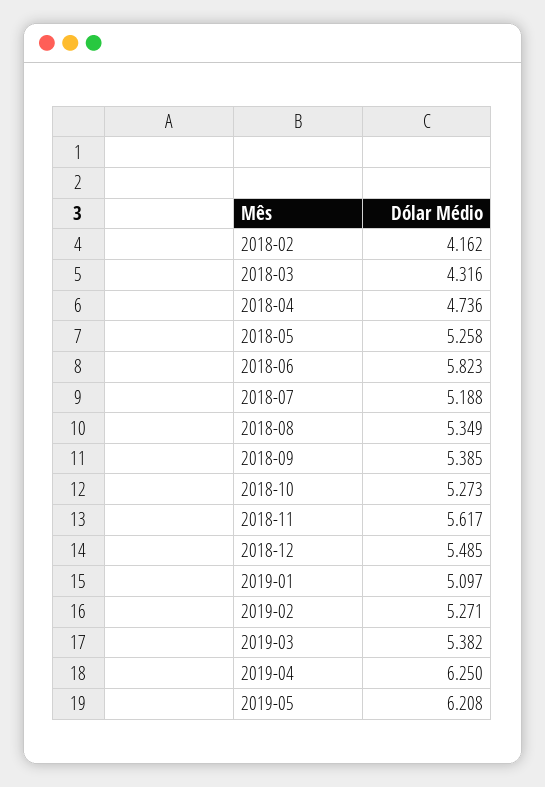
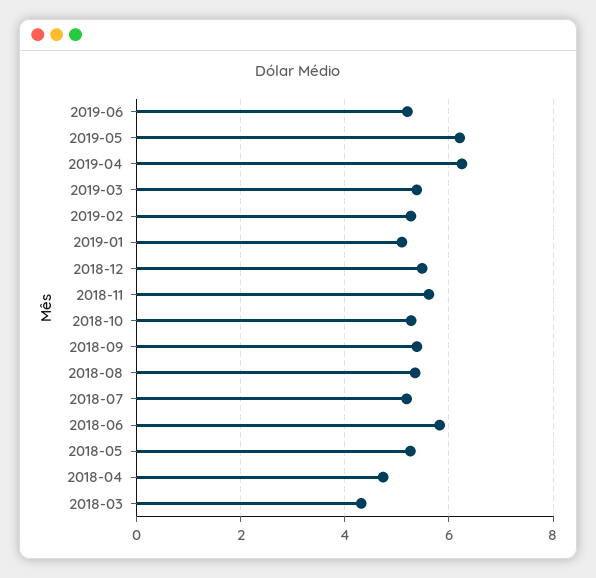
2018-02: 4.162 -> none
2019-06: none -> 5.2

